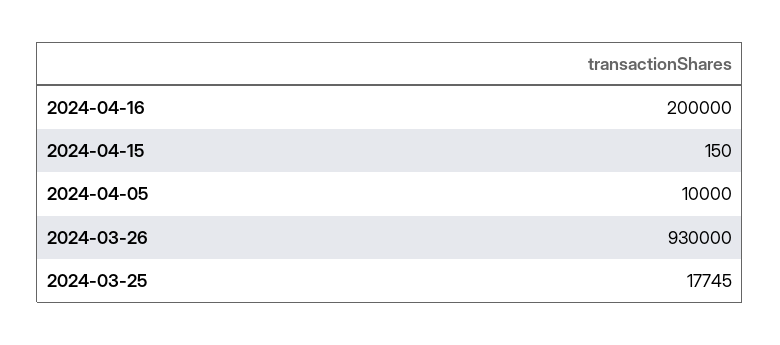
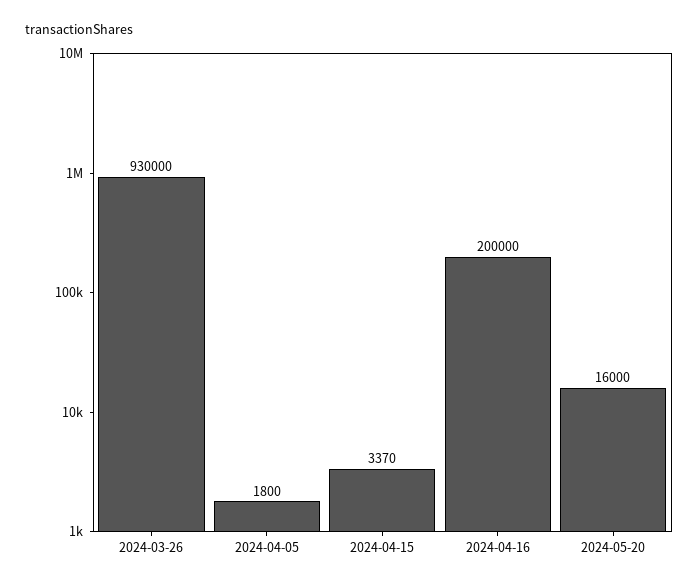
2024-04-15: 150 -> 3370
2024-04-05: 10000 -> 1800
2024-03-25: 17745 -> none
2024-05-20: none -> 16000

